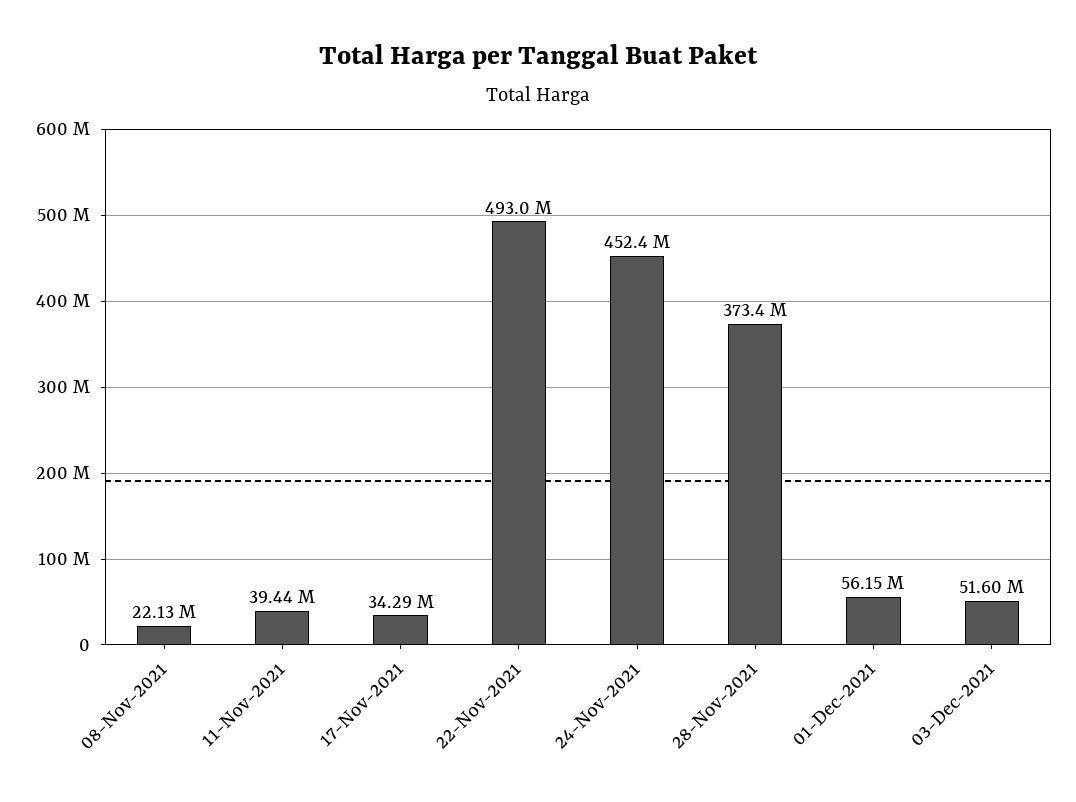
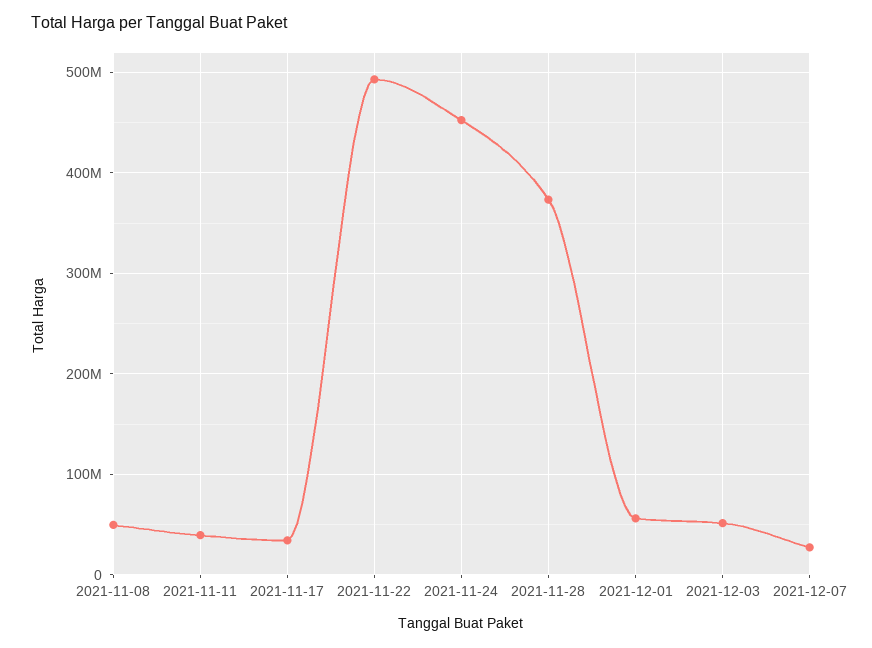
08-Nov-2021: 22130000 -> 50000000
2021-12-07: none -> 30000000

